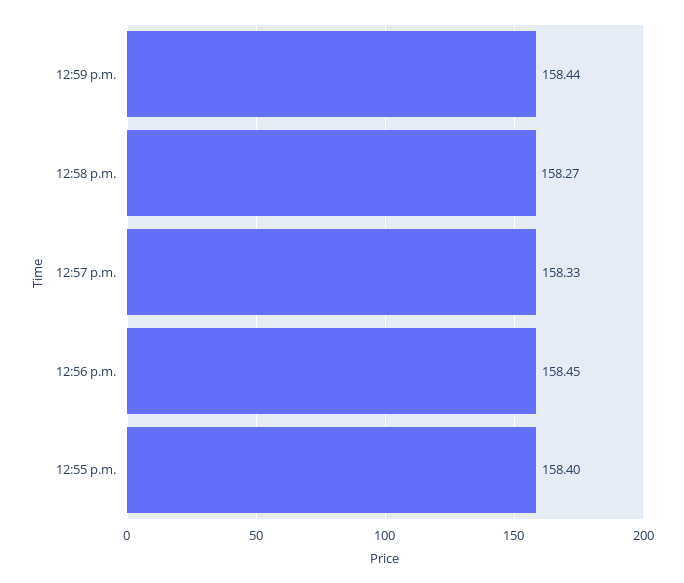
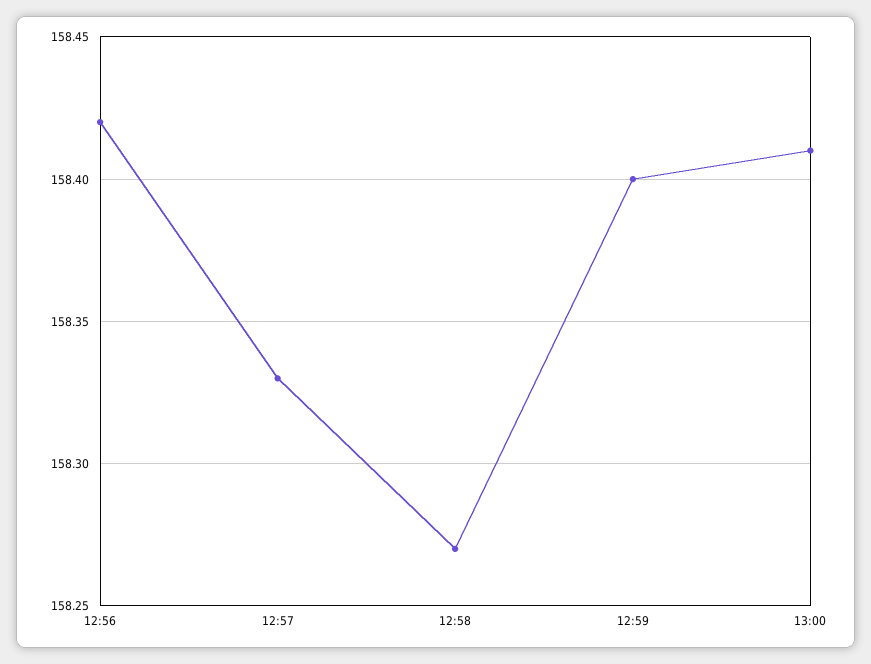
12:59 p.m.: 158.44 -> 158.4
12:56 p.m.: 158.45 -> 158.42
12:55 p.m.: 158.4 -> none
13:00: none -> 158.41

